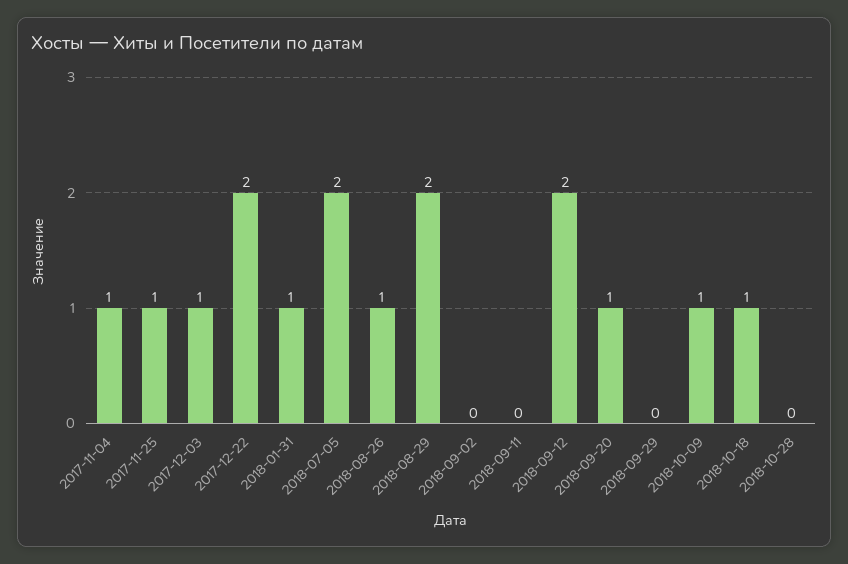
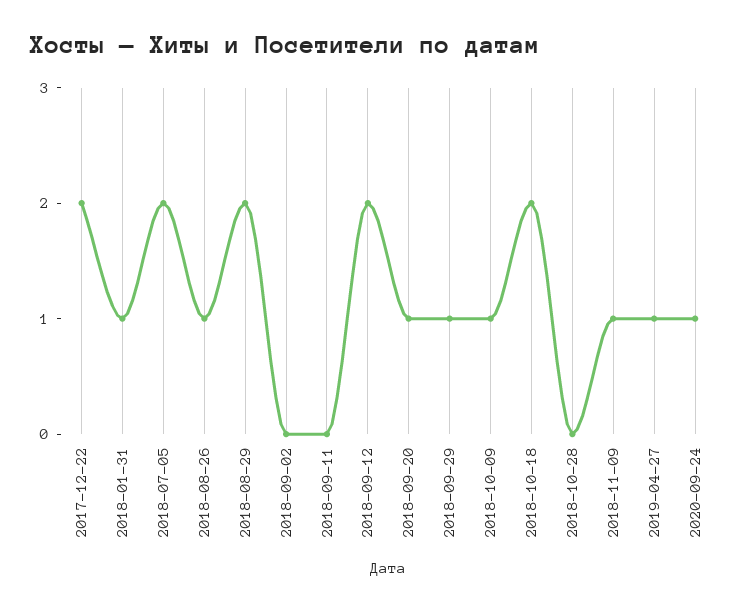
2017-11-04: 1 -> none
2017-11-25: 1 -> none
2017-12-03: 1 -> none
2018-09-29: 0 -> 1
2018-10-18: 1 -> 2
2018-11-09: none -> 1
2019-04-27: none -> 1
2020-09-24: none -> 1

